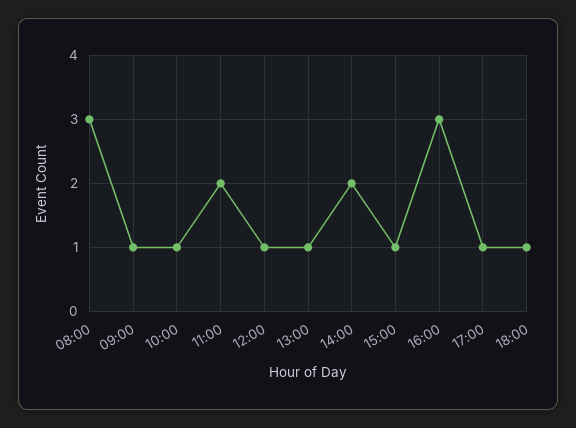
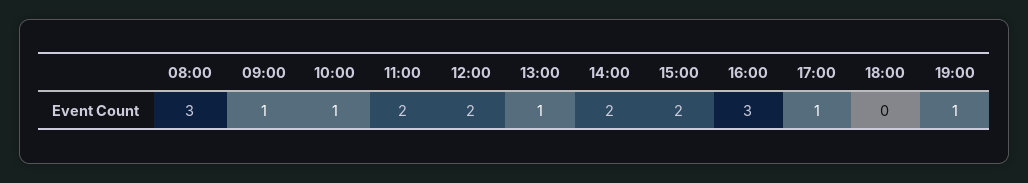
12:00: 1 -> 2
15:00: 1 -> 2
18:00: 1 -> 0
19:00: none -> 1

